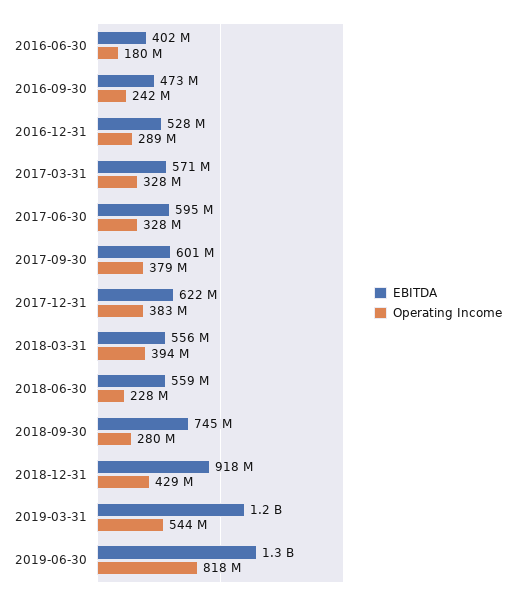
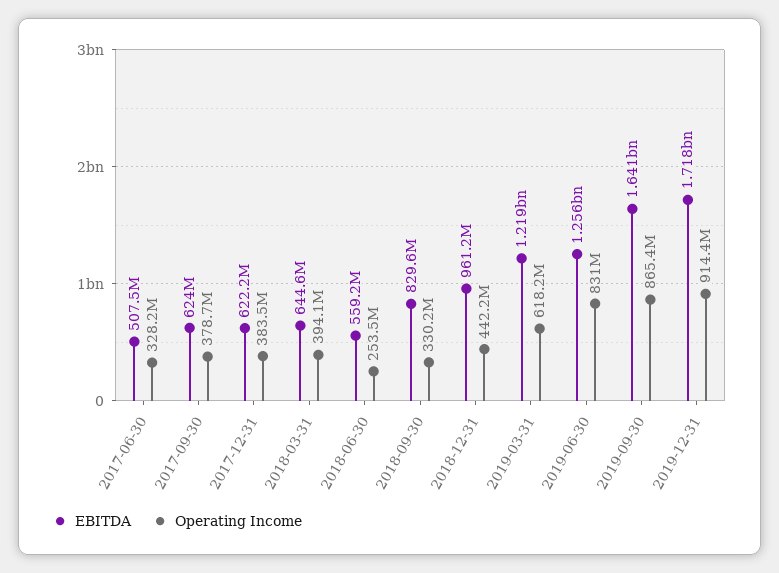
EBITDA, 2016-06-30: 402000000 -> none
Operating Income, 2016-06-30: 180000000 -> none
EBITDA, 2016-09-30: 473000000 -> none
Operating Income, 2016-09-30: 242000000 -> none
EBITDA, 2016-12-31: 528000000 -> none
Operating Income, 2016-12-31: 289000000 -> none
EBITDA, 2017-03-31: 571000000 -> none
Operating Income, 2017-03-31: 328000000 -> none
EBITDA, 2017-06-30: 595000000 -> 507500000
EBITDA, 2017-09-30: 601000000 -> 624000000
EBITDA, 2018-03-31: 556000000 -> 644600000
Operating Income, 2018-06-30: 228000000 -> 253500000
EBITDA, 2018-09-30: 745000000 -> 829600000
Operating Income, 2018-09-30: 280000000 -> 330200000
EBITDA, 2018-12-31: 918000000 -> 961200000
Operating Income, 2018-12-31: 429000000 -> 442200000
Operating Income, 2019-03-31: 544000000 -> 618200000
Operating Income, 2019-06-30: 818000000 -> 831000000
EBITDA, 2019-09-30: none -> 1641000000
Operating Income, 2019-09-30: none -> 865400000
EBITDA, 2019-12-31: none -> 1718000000
Operating Income, 2019-12-31: none -> 914400000

